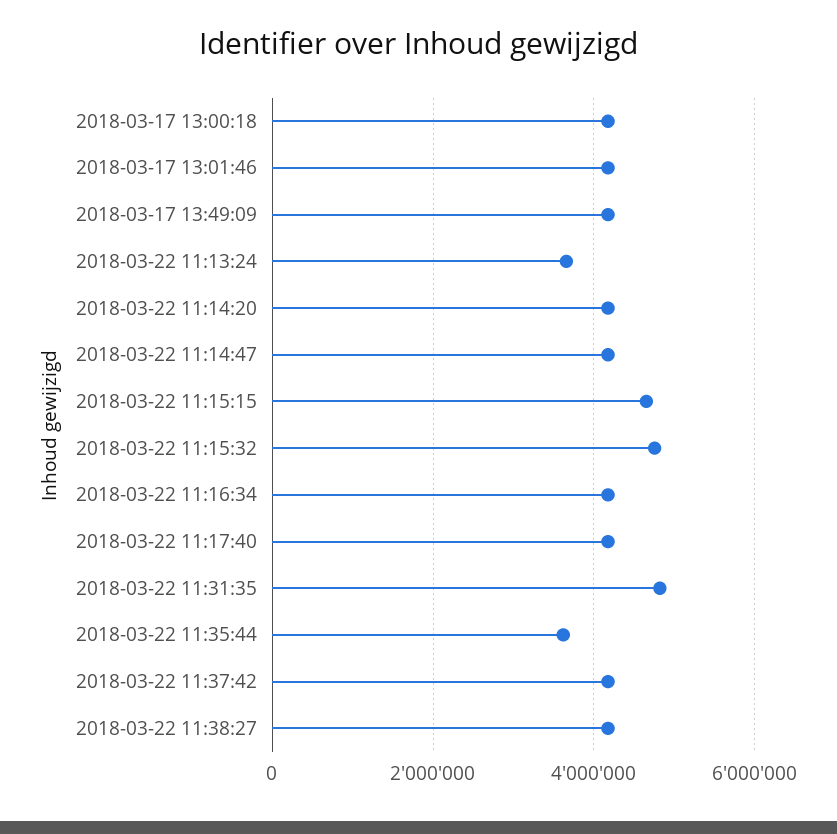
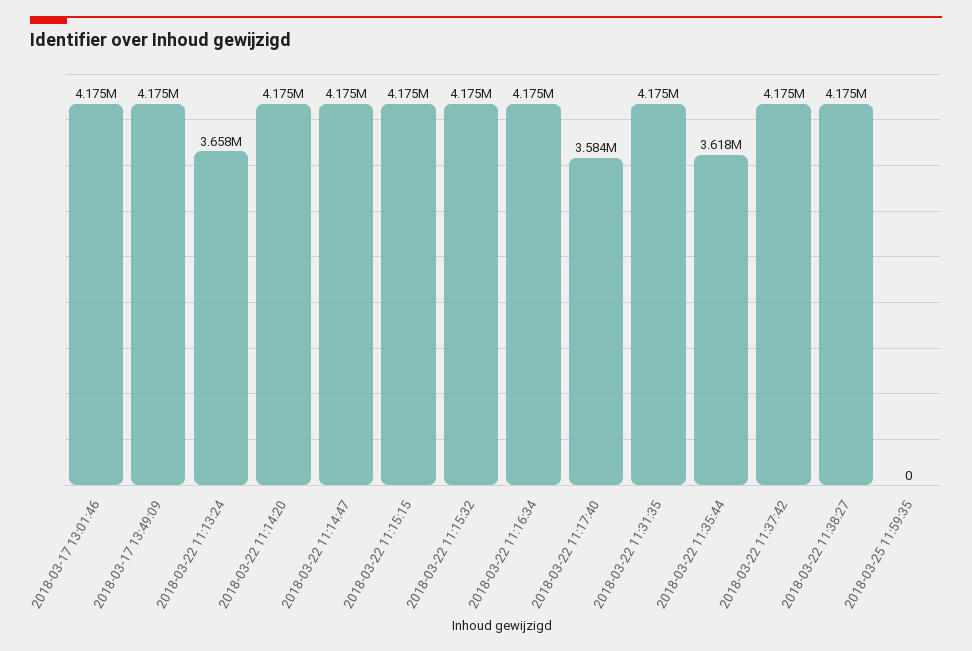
2018-03-17 13:00:18: 4200000 -> none
2018-03-22 11:15:15: 4600000 -> 4175000
2018-03-22 11:15:32: 4800000 -> 4175000
2018-03-22 11:17:40: 4200000 -> 3584000
2018-03-22 11:31:35: 4800000 -> 4175000
2018-03-25 11:59:35: none -> 0

